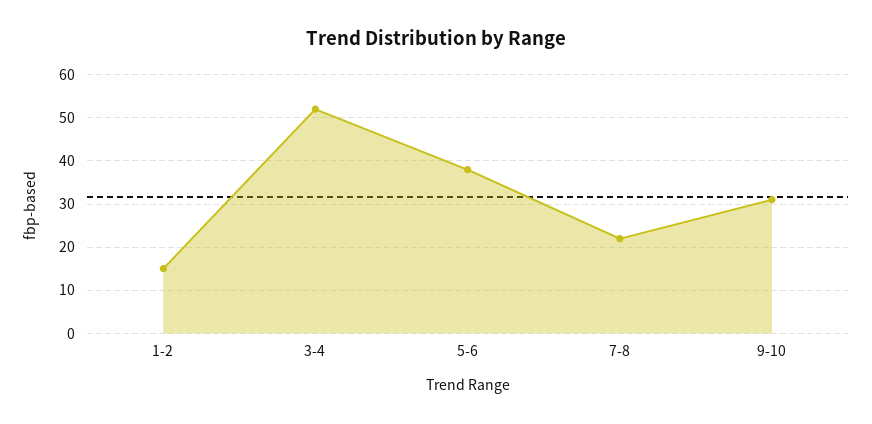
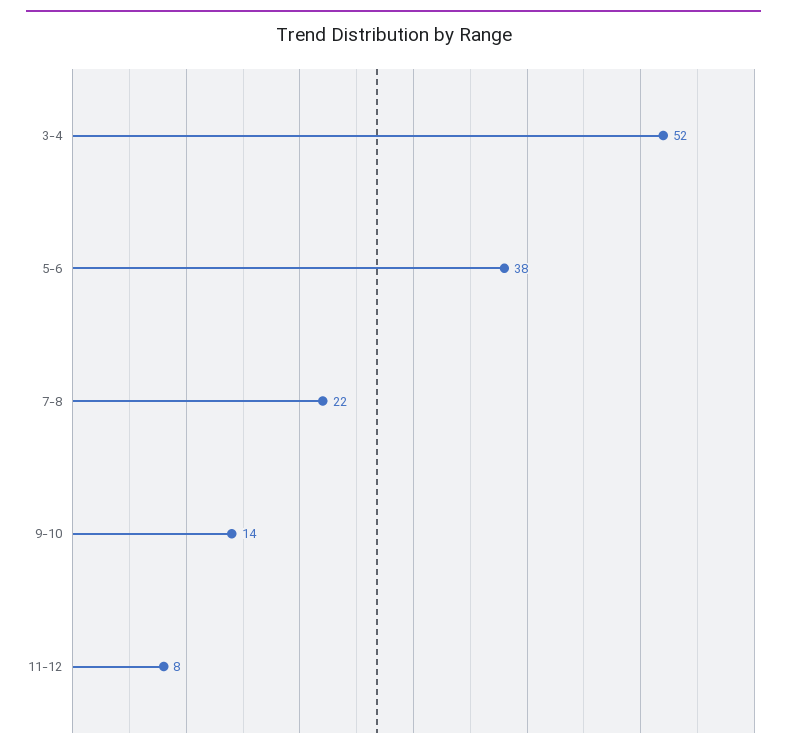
1-2: 15 -> none
9-10: 30 -> 14
11-12: none -> 8

